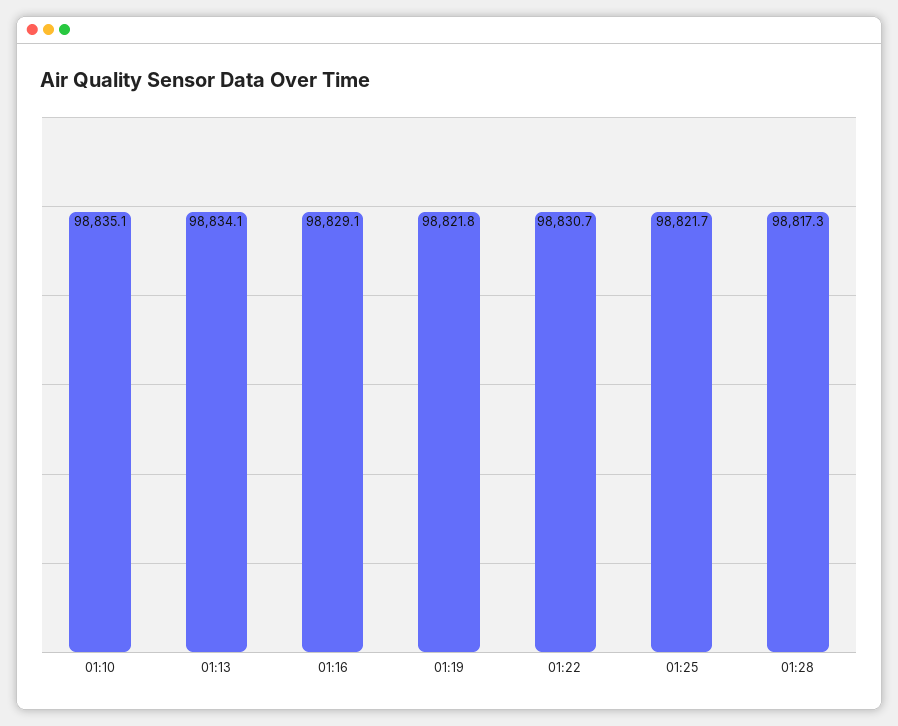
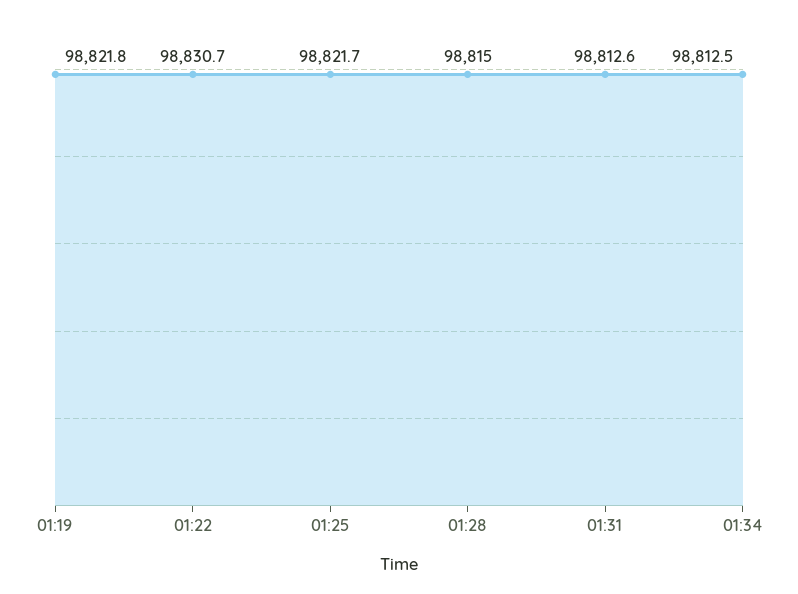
01:10: 98835.1 -> none
01:13: 98834.1 -> none
01:16: 98829.1 -> none
01:28: 98817.3 -> 98815
01:31: none -> 98812.6
01:34: none -> 98812.5

